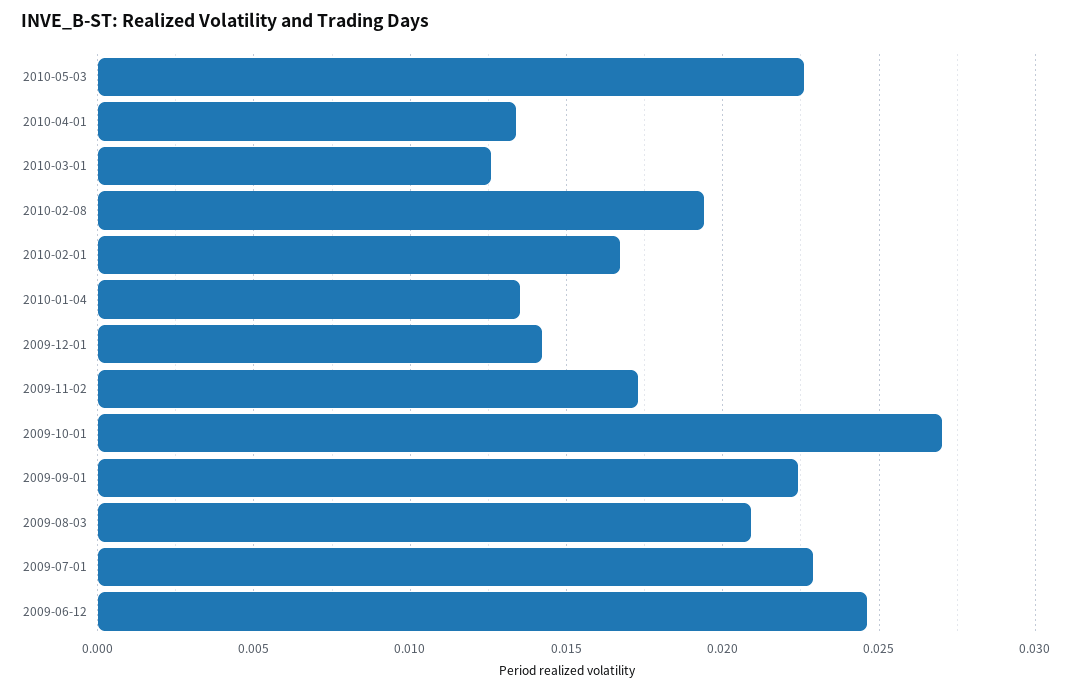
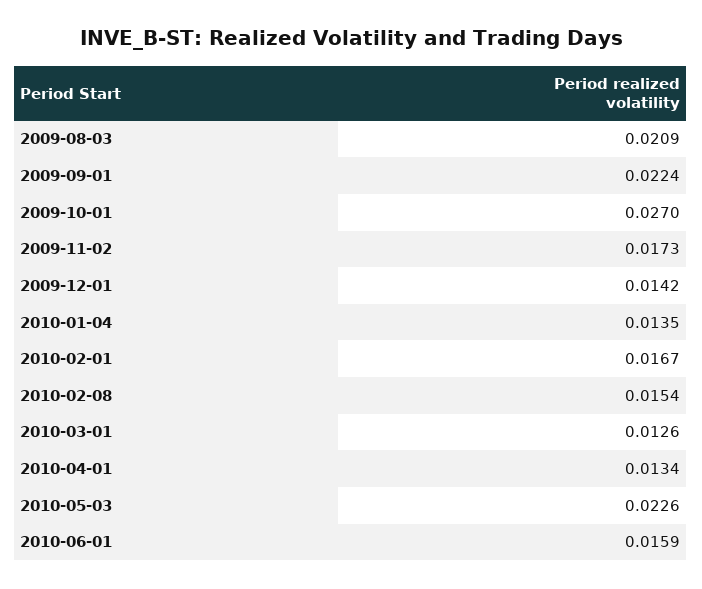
2010-02-08: 0.0195 -> 0.0154
2009-07-01: 0.023 -> none
2009-06-12: 0.0245 -> none
2010-06-01: none -> 0.0159

